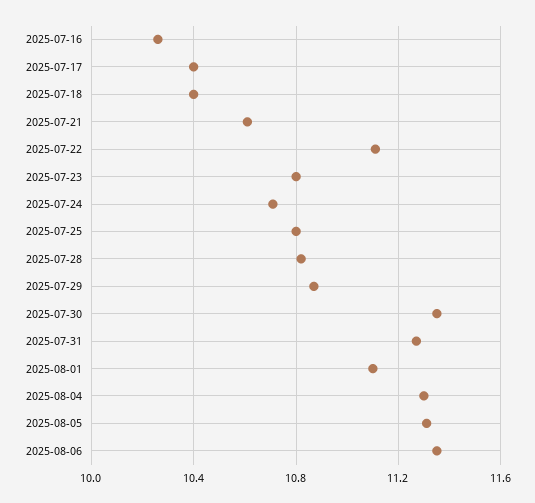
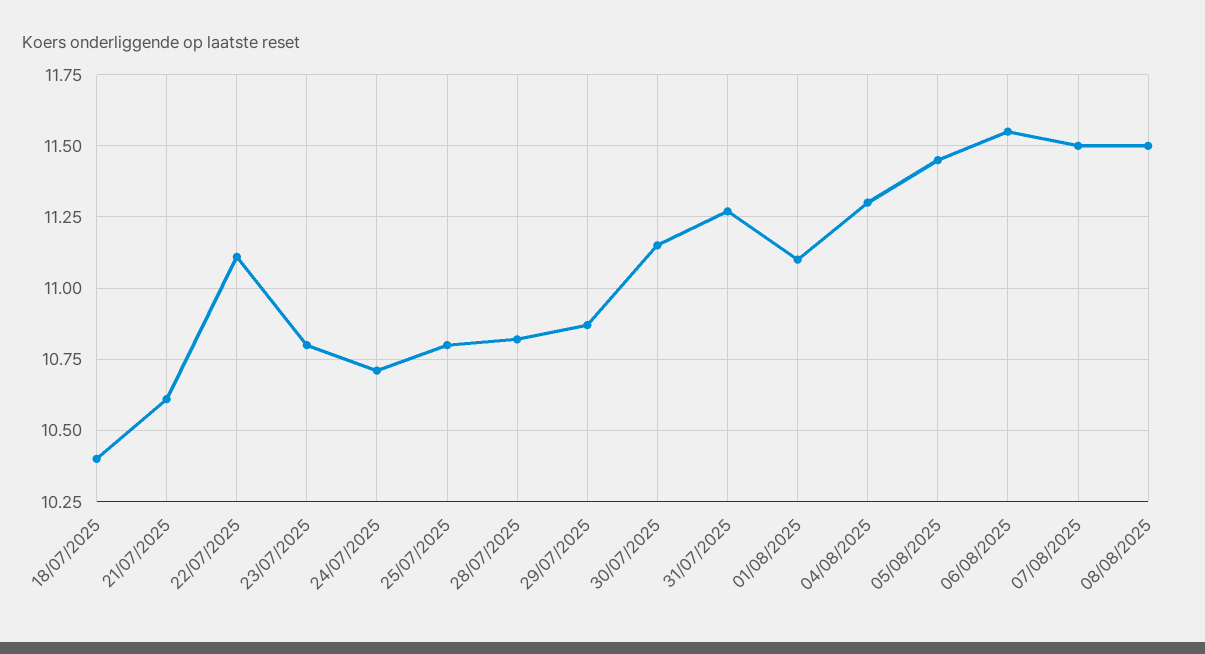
2025-07-16: 10.25 -> none
2025-07-17: 10.4 -> none
2025-07-30: 11.35 -> 11.15
2025-08-05: 11.3 -> 11.45
2025-08-06: 11.35 -> 11.55
07/08/2025: none -> 11.5
08/08/2025: none -> 11.5

